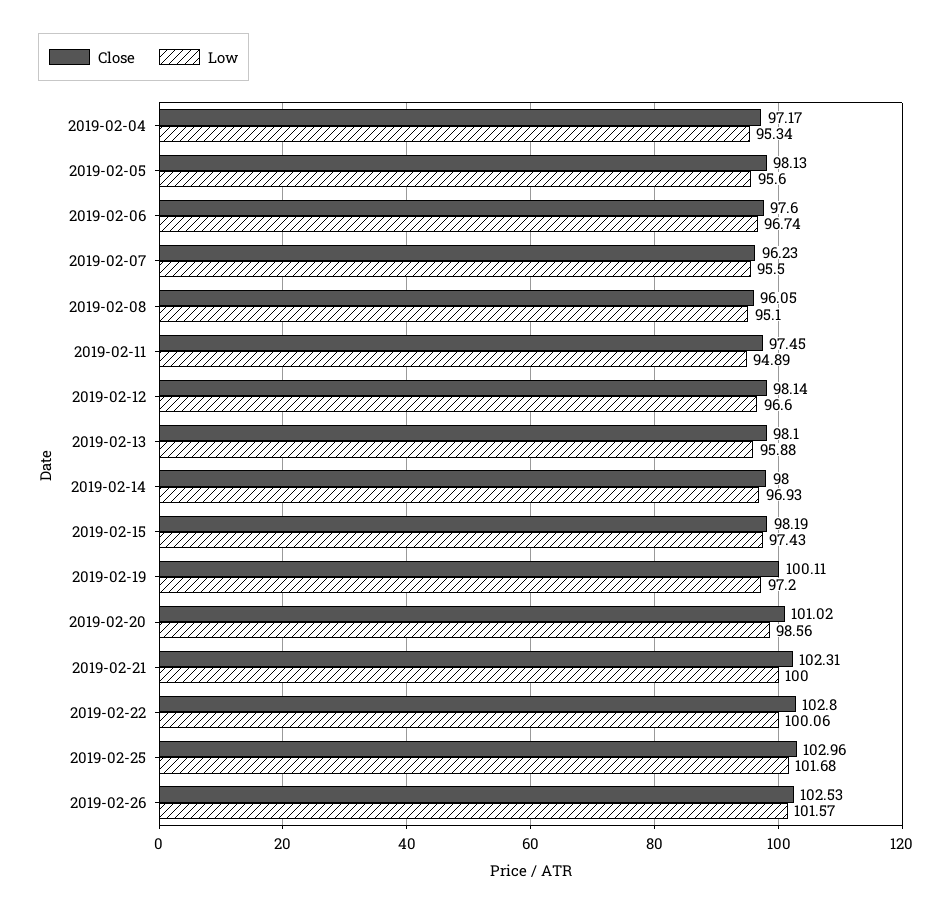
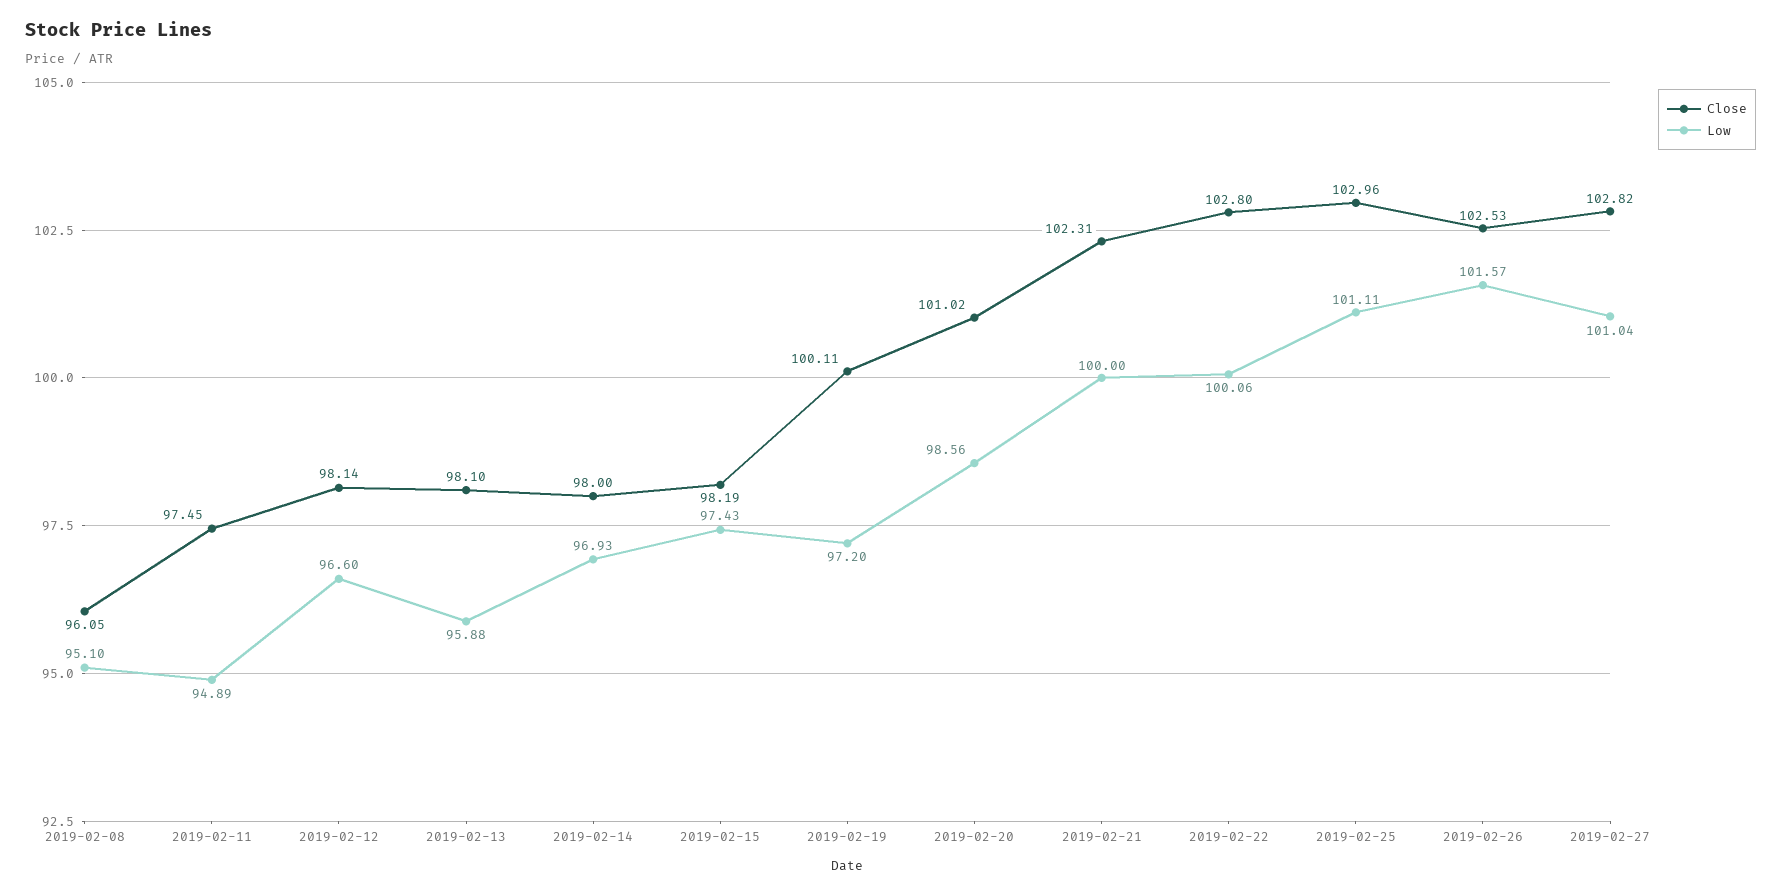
Close, 2019-02-04: 97.17 -> none
Low, 2019-02-04: 95.34 -> none
Close, 2019-02-05: 98.13 -> none
Low, 2019-02-05: 95.6 -> none
Close, 2019-02-06: 97.6 -> none
Low, 2019-02-06: 96.74 -> none
Close, 2019-02-07: 96.23 -> none
Low, 2019-02-07: 95.5 -> none
Low, 2019-02-25: 101.68 -> 101.11
Close, 2019-02-27: none -> 102.82
Low, 2019-02-27: none -> 101.04

